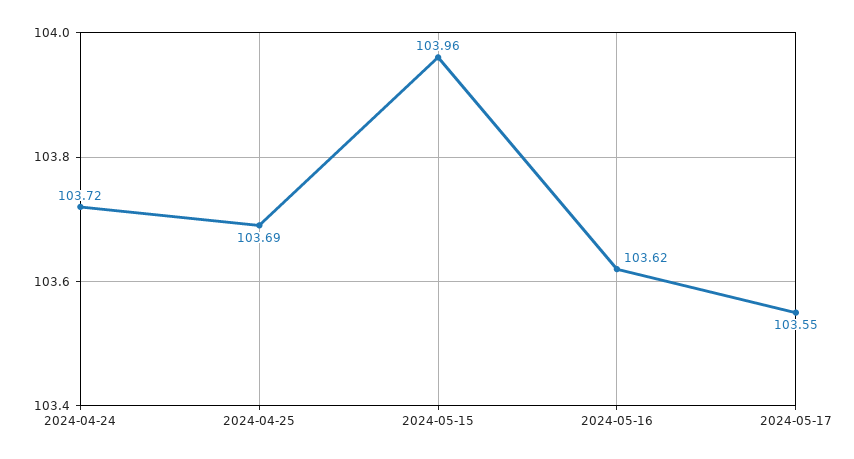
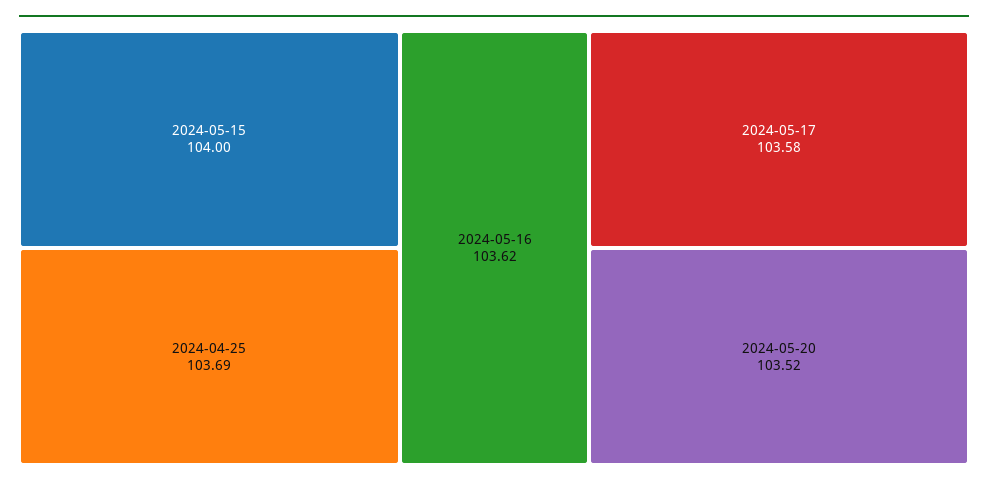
2024-04-24: 103.72 -> none
2024-05-15: 103.96 -> 104
2024-05-17: 103.55 -> 103.58
2024-05-20: none -> 103.52

